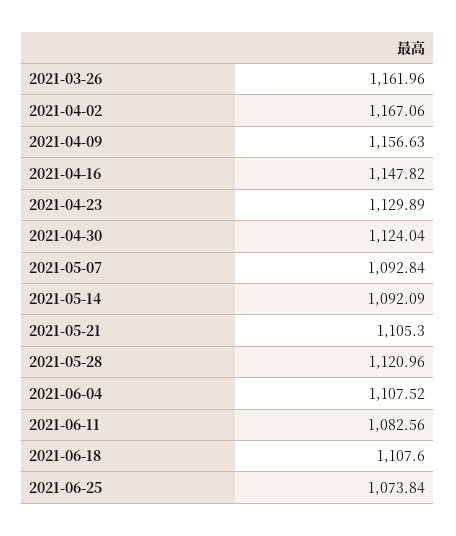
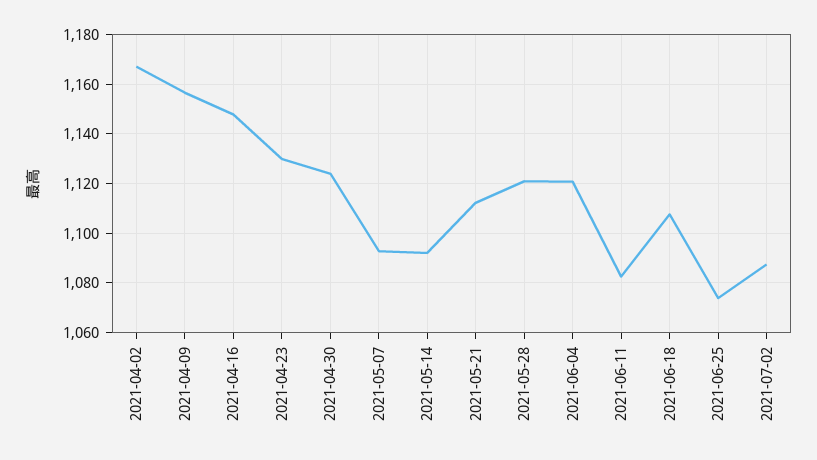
2021-03-26: 1161.96 -> none
2021-05-21: 1105.3 -> 1112.5
2021-06-04: 1107.52 -> 1120
2021-07-02: none -> 1087.5

